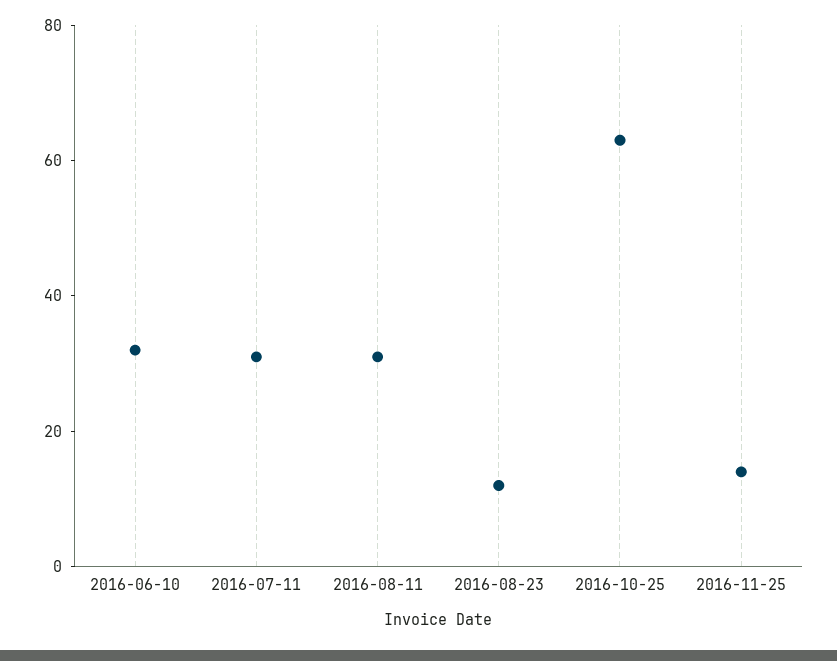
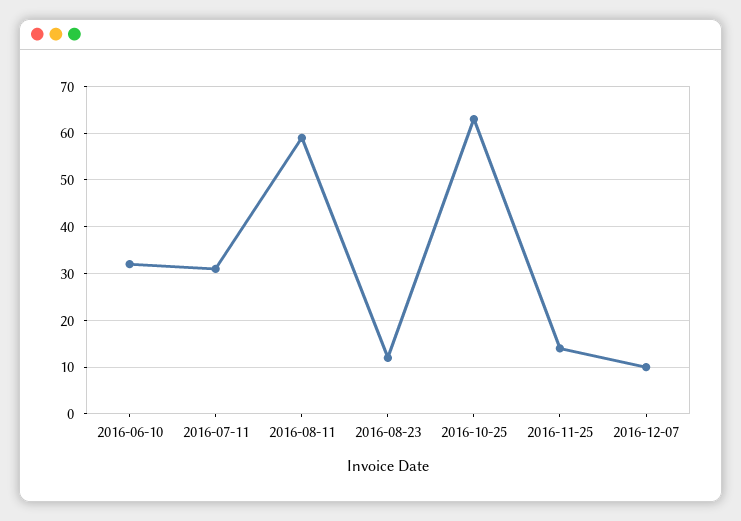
2016-08-11: 30 -> 60
2016-12-07: none -> 10

